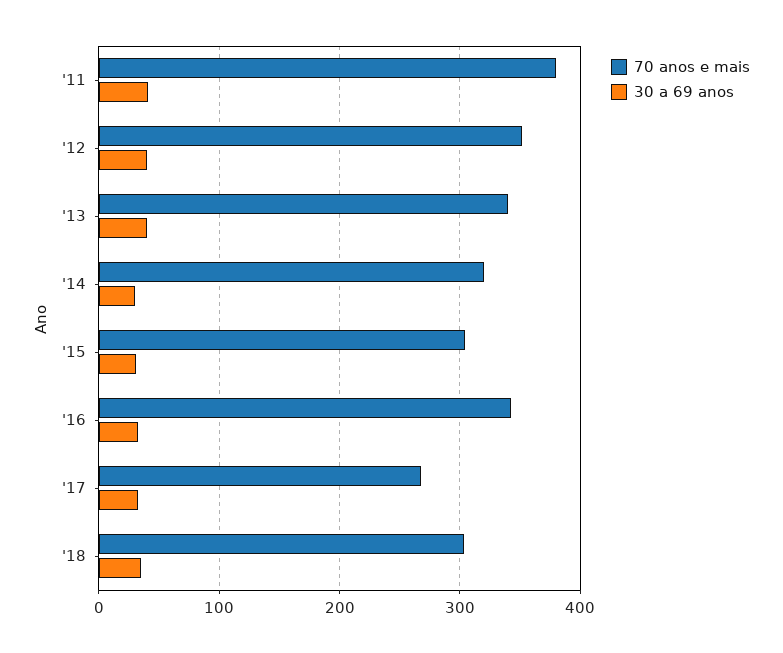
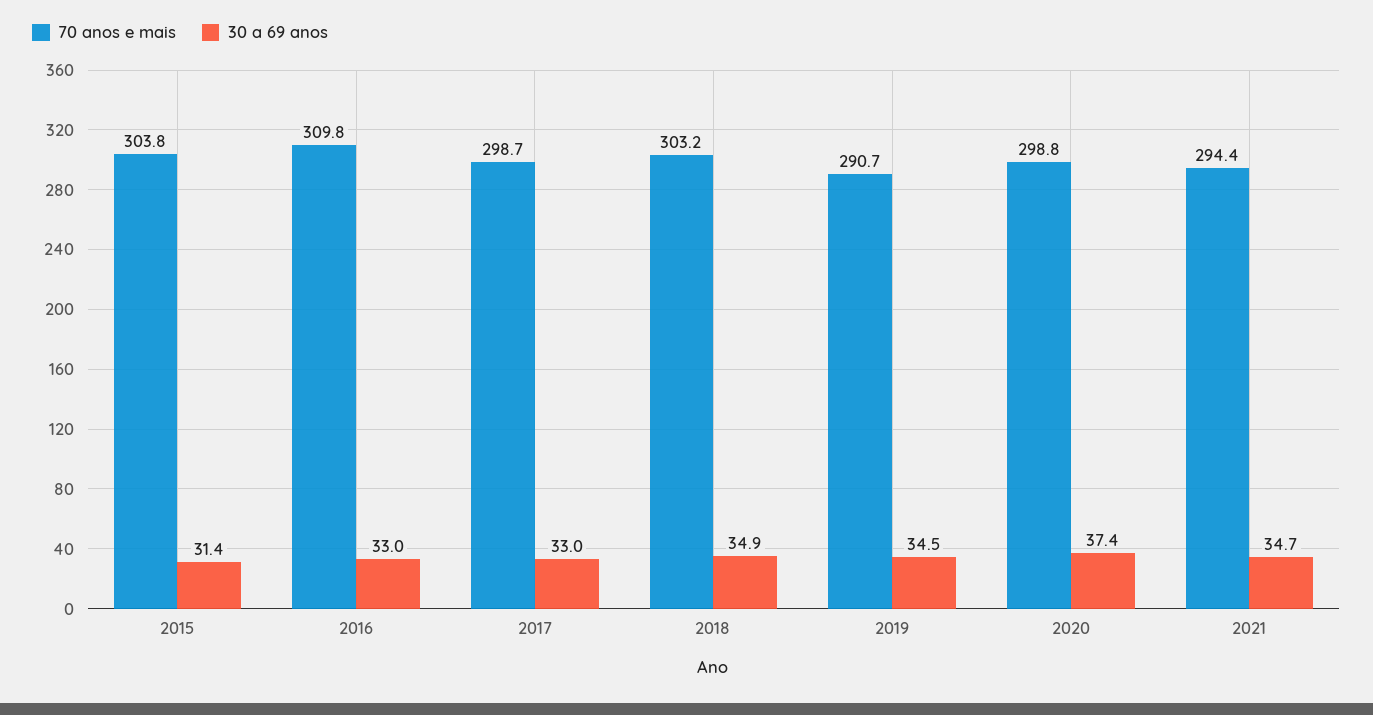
70 anos e mais, '11: 380 -> none
30 a 69 anos, '11: 40 -> none
70 anos e mais, '12: 350 -> none
30 a 69 anos, '12: 40 -> none
70 anos e mais, '13: 340 -> none
30 a 69 anos, '13: 40 -> none
70 anos e mais, '14: 320 -> none
30 a 69 anos, '14: 30 -> none
70 anos e mais, '16: 340 -> 309.8
70 anos e mais, '17: 270 -> 298.7
70 anos e mais, 2019: none -> 290.7
30 a 69 anos, 2019: none -> 34.5
70 anos e mais, 2020: none -> 298.8
30 a 69 anos, 2020: none -> 37.4
70 anos e mais, 2021: none -> 294.4
30 a 69 anos, 2021: none -> 34.7

